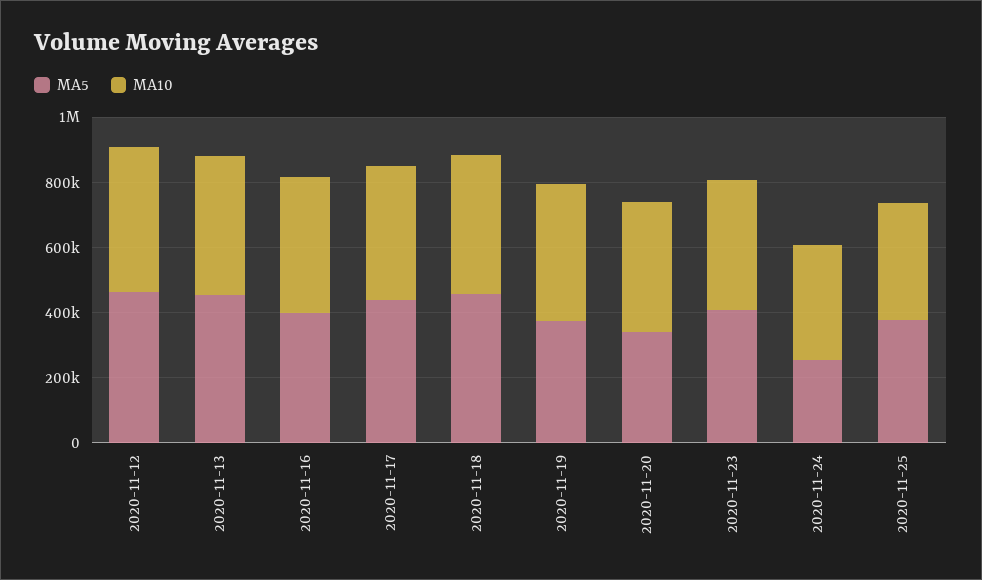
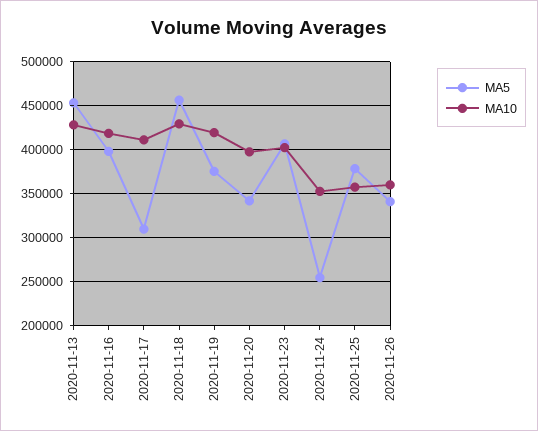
MA5, 2020-11-12: 450000 -> none
MA10, 2020-11-12: 450000 -> none
MA5, 2020-11-17: 450000 -> 310000
MA5, 2020-11-26: none -> 340000
MA10, 2020-11-26: none -> 360000

